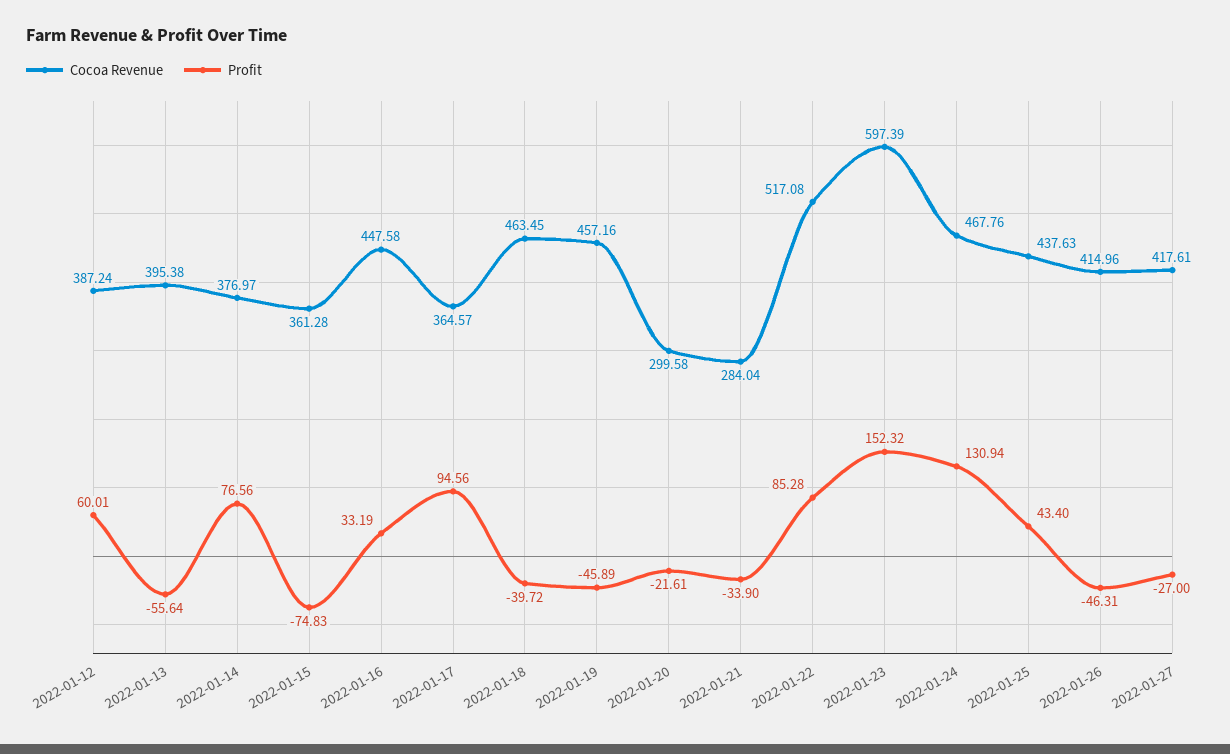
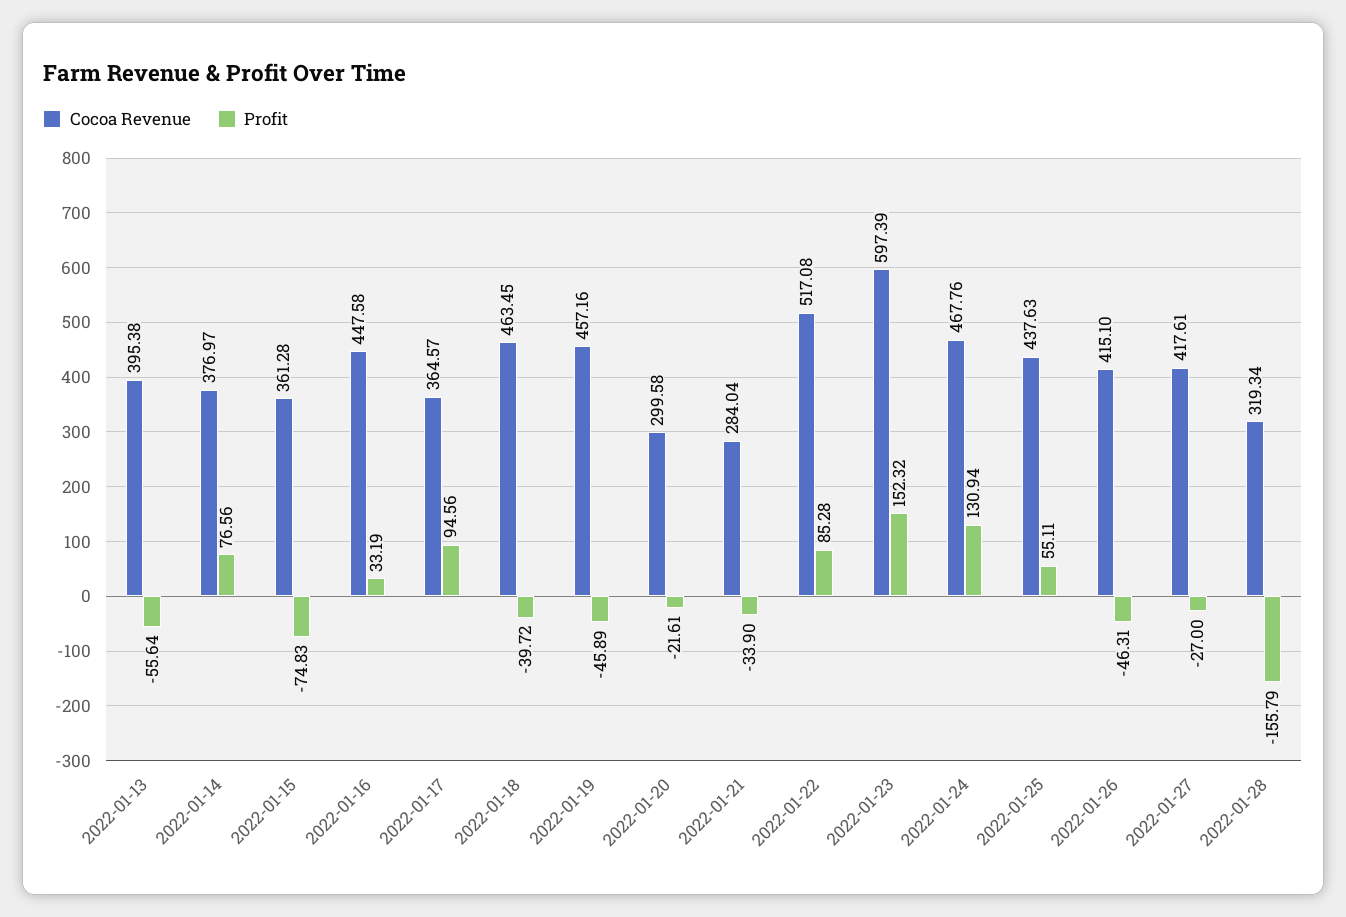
Cocoa Revenue, 2022-01-12: 387.24 -> none
Profit, 2022-01-12: 60.01 -> none
Profit, 2022-01-25: 43.4 -> 55.11
Cocoa Revenue, 2022-01-26: 414.96 -> 415.1
Cocoa Revenue, 2022-01-28: none -> 319.34
Profit, 2022-01-28: none -> -155.79

